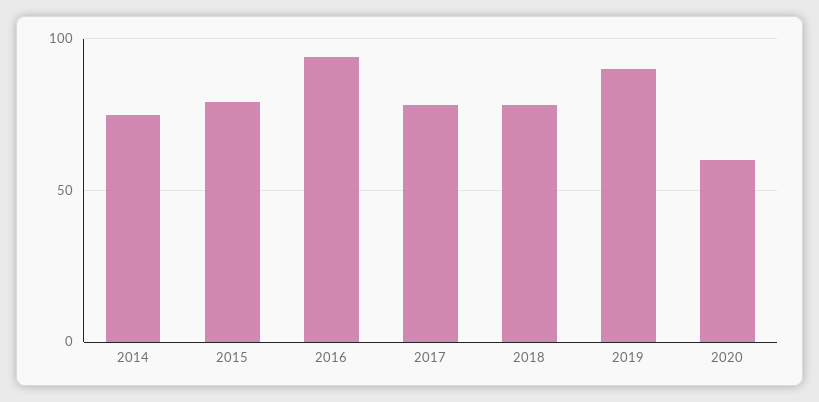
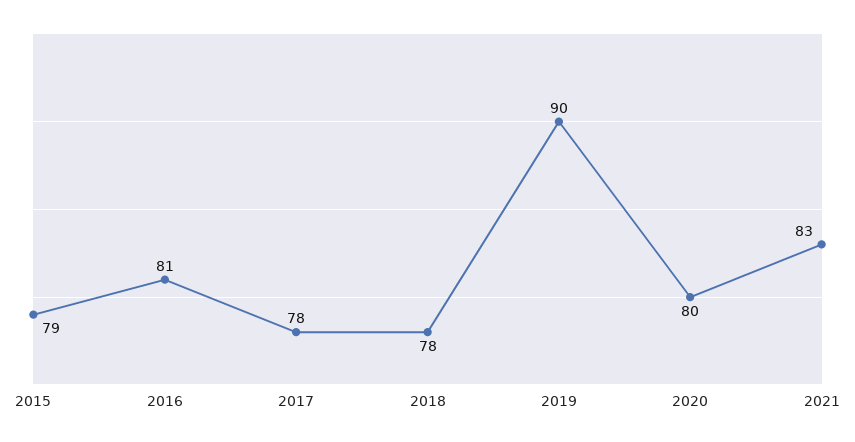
2014: 75 -> none
2016: 95 -> 81
2020: 60 -> 80
2021: none -> 83

